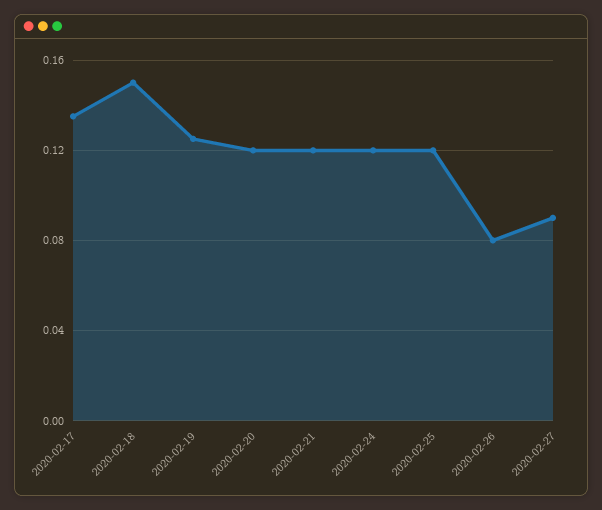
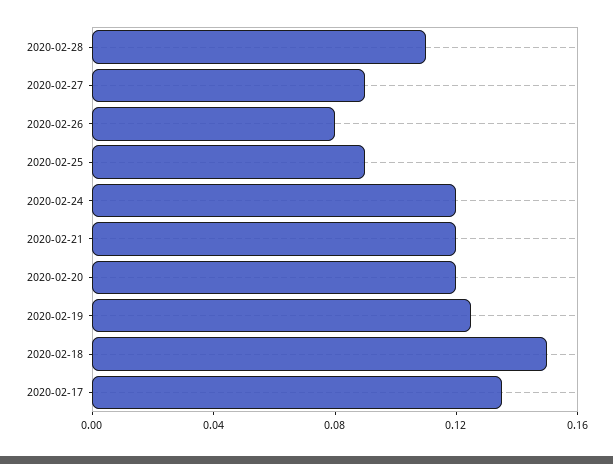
2020-02-25: 0.12 -> 0.09
2020-02-28: none -> 0.11

